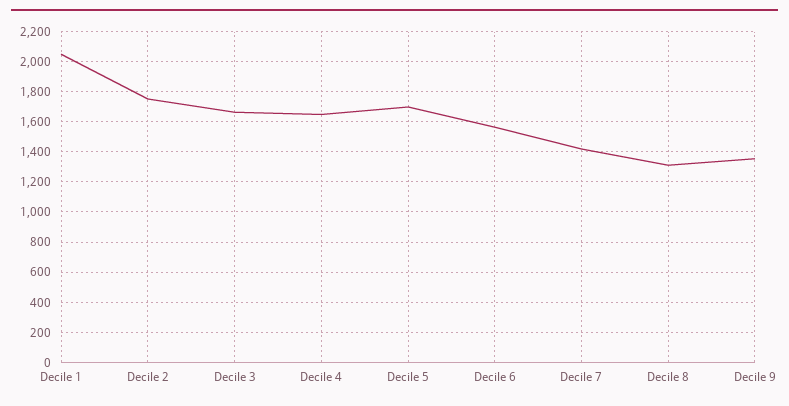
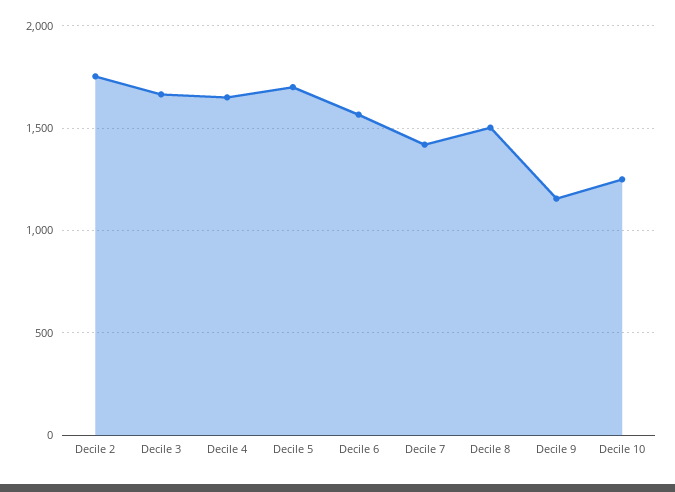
Decile 1: 2050 -> none
Decile 8: 1300 -> 1500
Decile 9: 1350 -> 1150
Decile 10: none -> 1250

